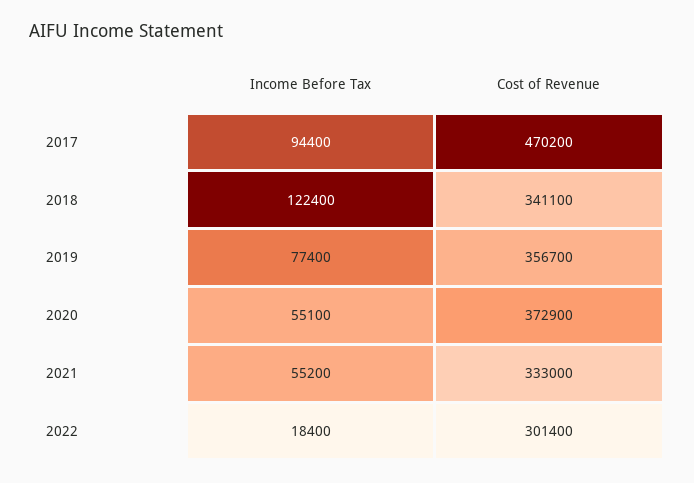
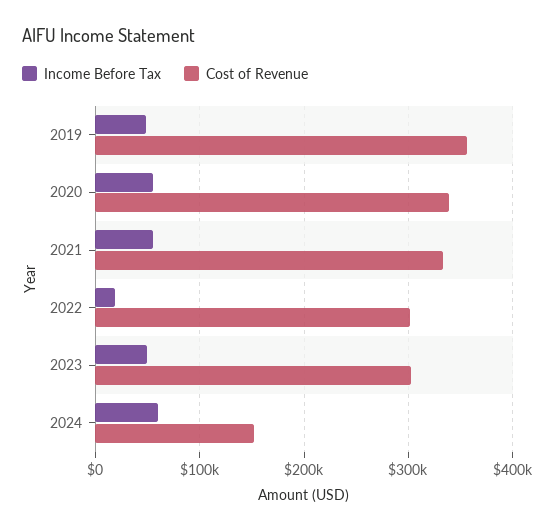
Income Before Tax, 2017: 94400 -> none
Cost of Revenue, 2017: 470200 -> none
Income Before Tax, 2018: 122400 -> none
Cost of Revenue, 2018: 341100 -> none
Income Before Tax, 2019: 77400 -> 50000
Cost of Revenue, 2020: 372900 -> 340000
Income Before Tax, 2023: none -> 50000
Cost of Revenue, 2023: none -> 300000
Income Before Tax, 2024: none -> 60000
Cost of Revenue, 2024: none -> 150000

